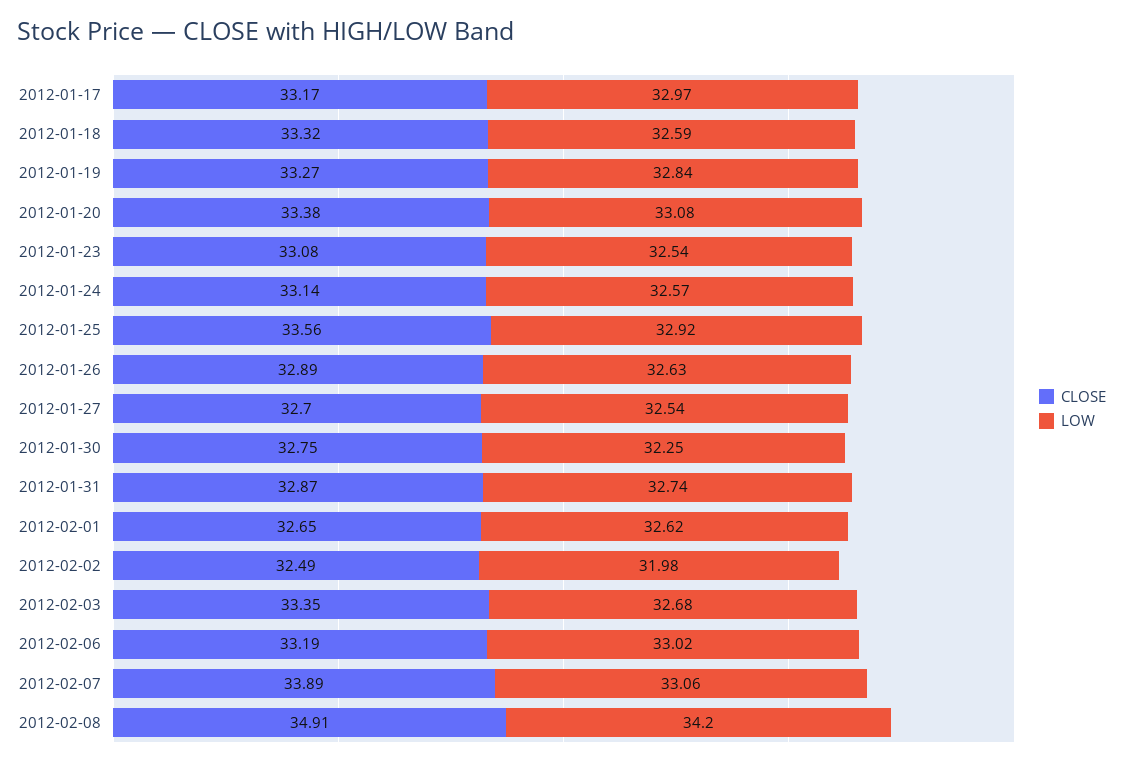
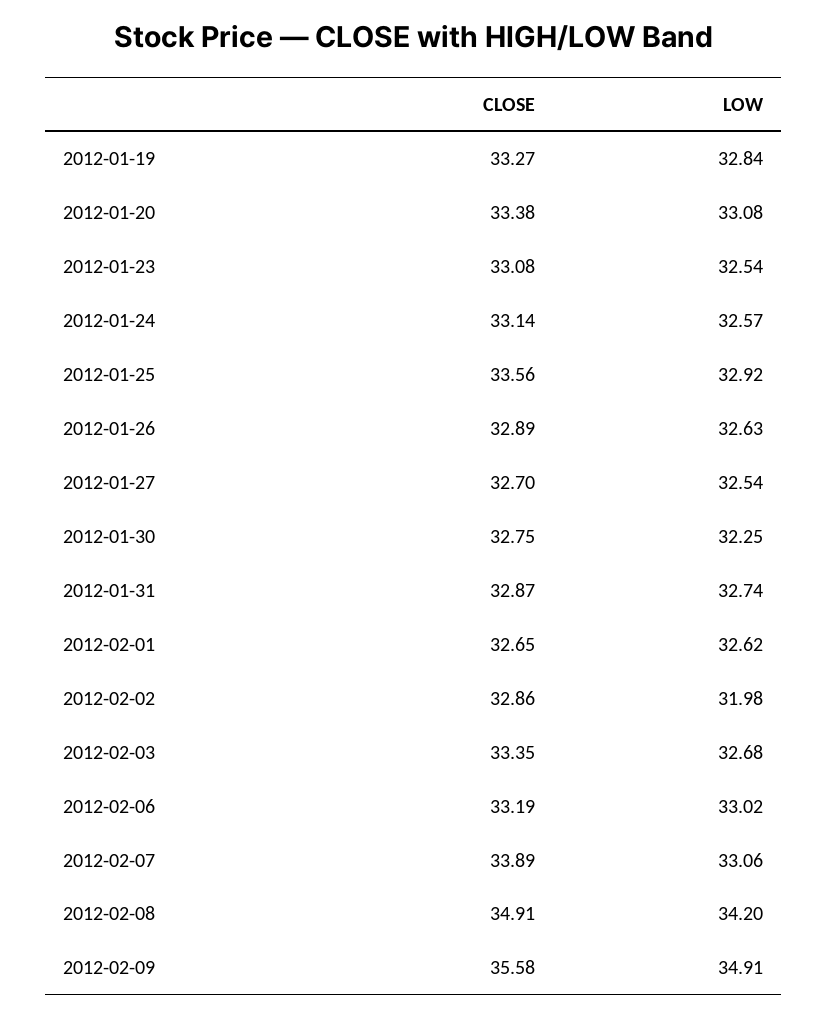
CLOSE, 2012-01-17: 33.17 -> none
LOW, 2012-01-17: 32.97 -> none
CLOSE, 2012-01-18: 33.32 -> none
LOW, 2012-01-18: 32.59 -> none
CLOSE, 2012-02-02: 32.49 -> 32.86
CLOSE, 2012-02-09: none -> 35.58
LOW, 2012-02-09: none -> 34.91

